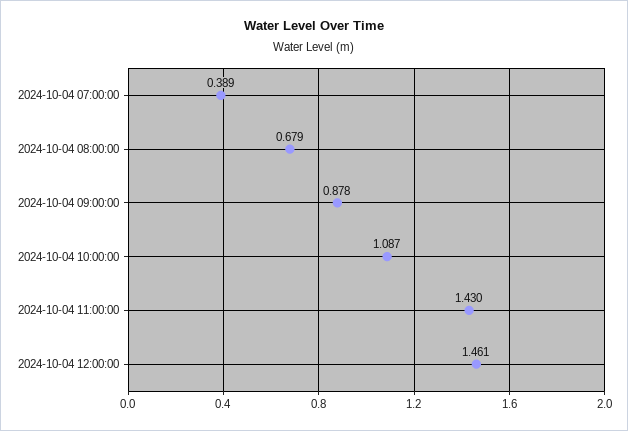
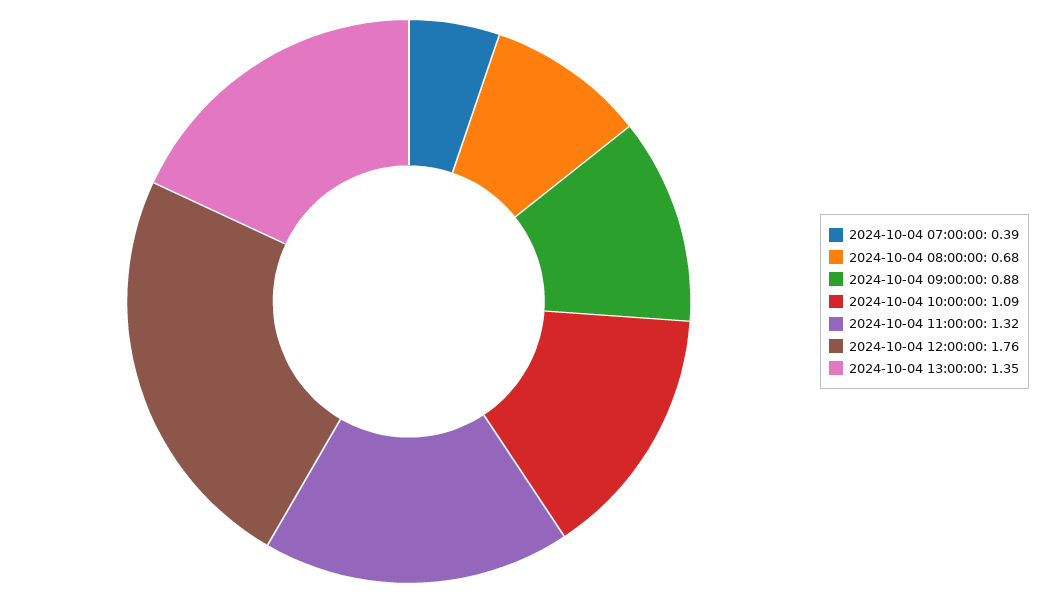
2024-10-04 11:00:00: 1.43 -> 1.32
2024-10-04 12:00:00: 1.461 -> 1.76
2024-10-04 13:00:00: none -> 1.35

